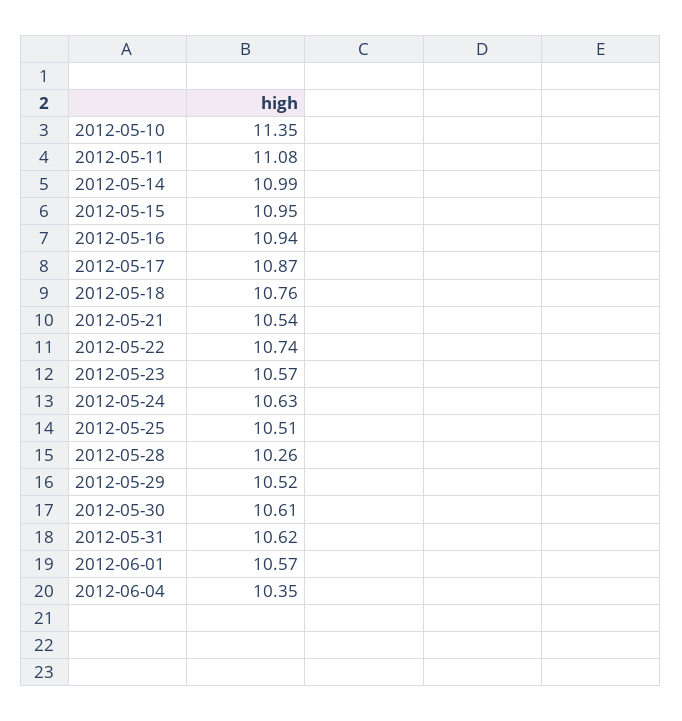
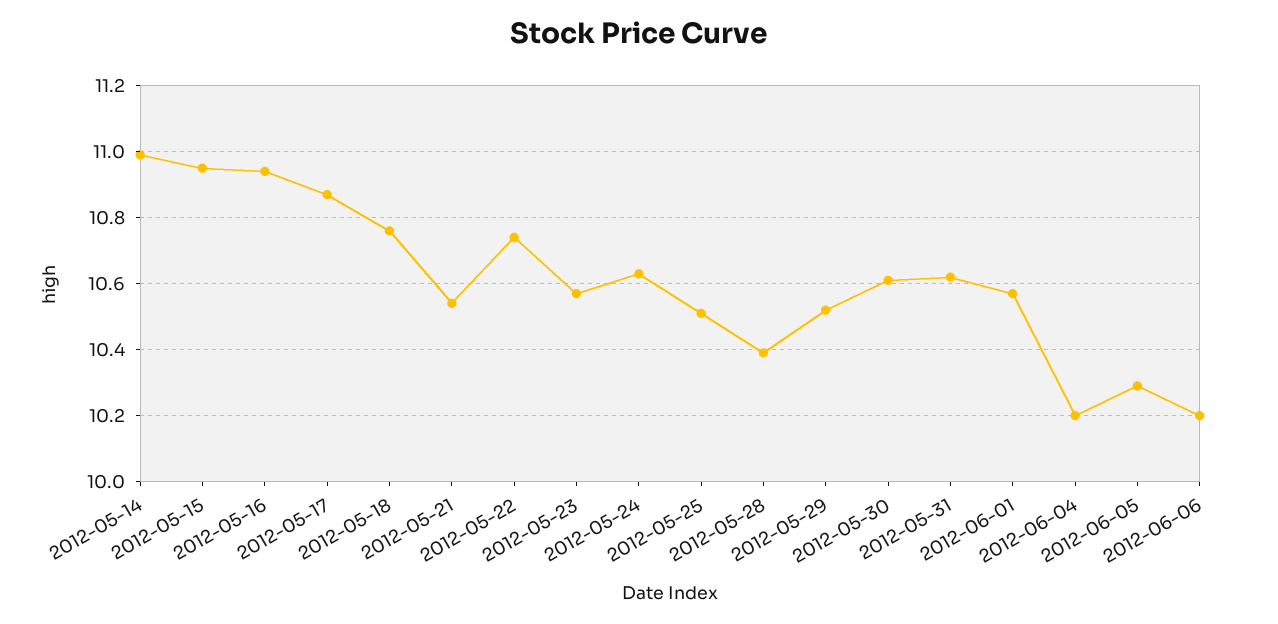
2012-05-10: 11.35 -> none
2012-05-11: 11.08 -> none
2012-05-28: 10.26 -> 10.4
2012-06-04: 10.35 -> 10.2
2012-06-05: none -> 10.3
2012-06-06: none -> 10.2

